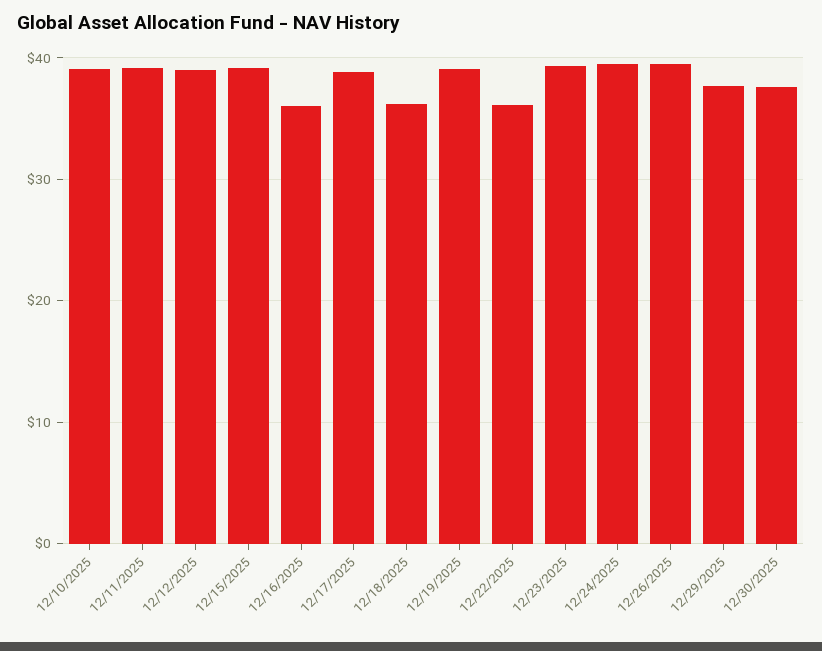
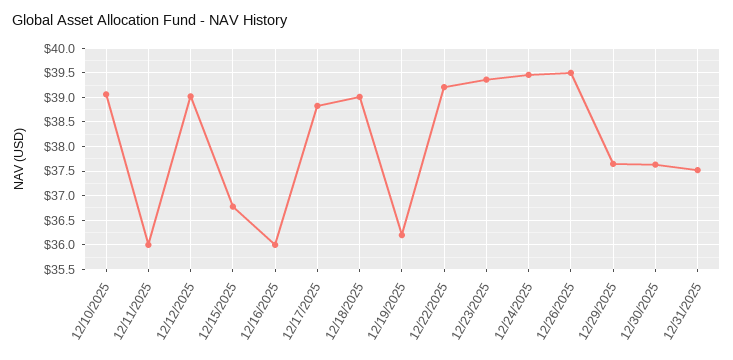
12/11/2025: 39 -> 36
12/15/2025: 39 -> 36.75
12/18/2025: 36 -> 39
12/19/2025: 39 -> 36.25
12/22/2025: 36 -> 39.25
12/31/2025: none -> 37.5

